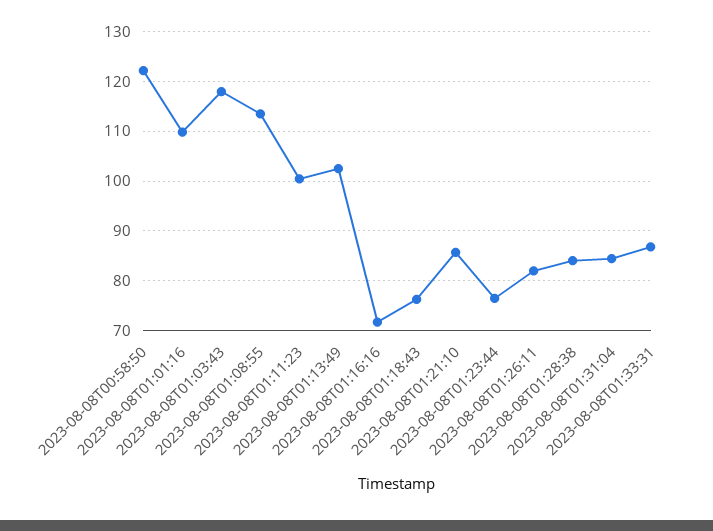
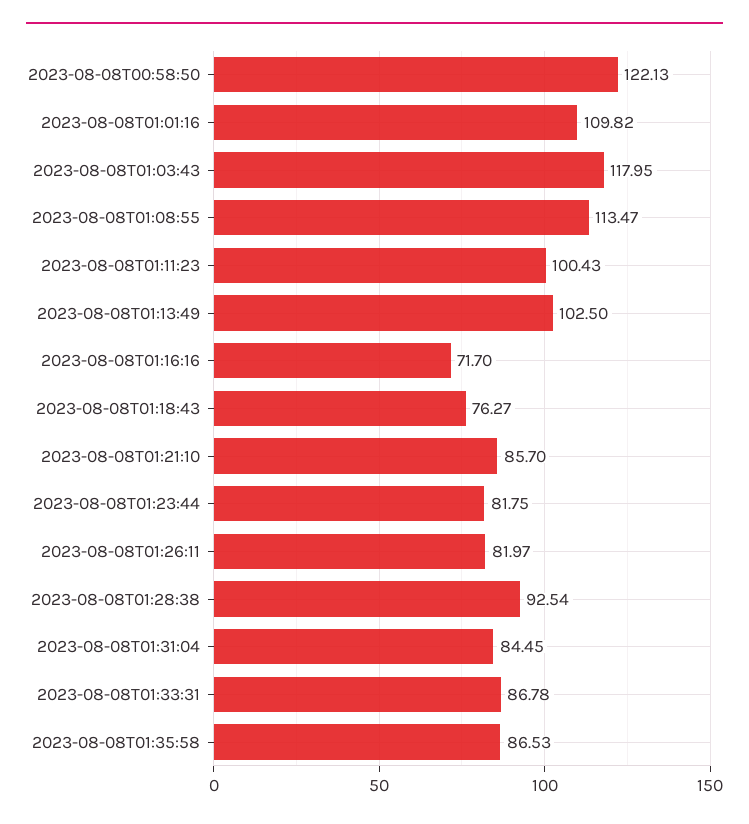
2023-08-08T01:23:44: 76 -> 81.75
2023-08-08T01:28:38: 84 -> 92.54
2023-08-08T01:35:58: none -> 86.53

